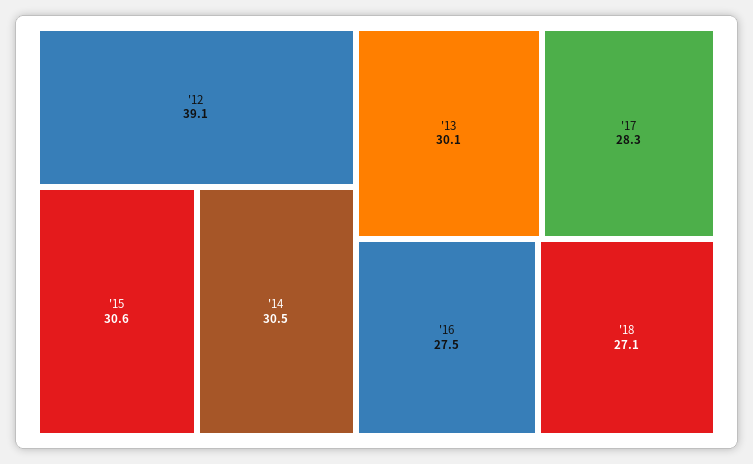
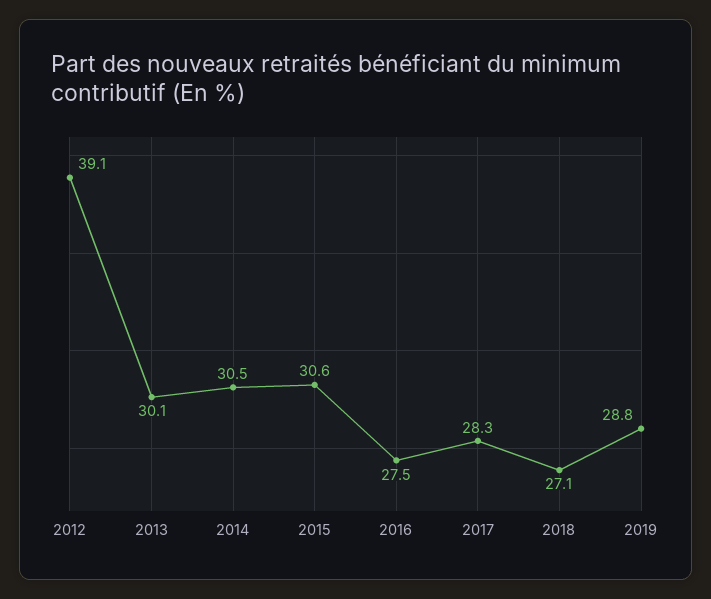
2019: none -> 28.8

